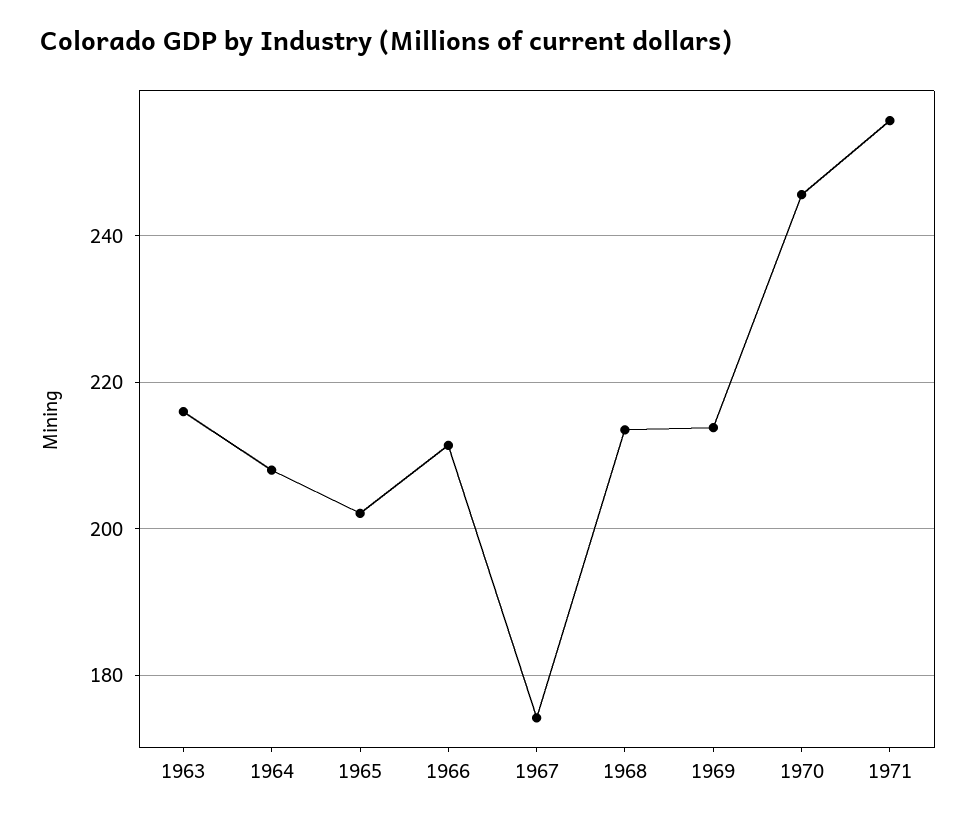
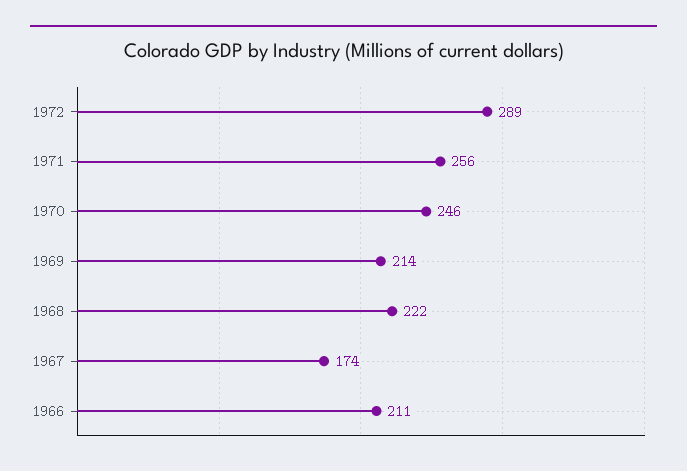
1963: 216 -> none
1964: 208 -> none
1965: 202 -> none
1968: 214 -> 222
1972: none -> 289

